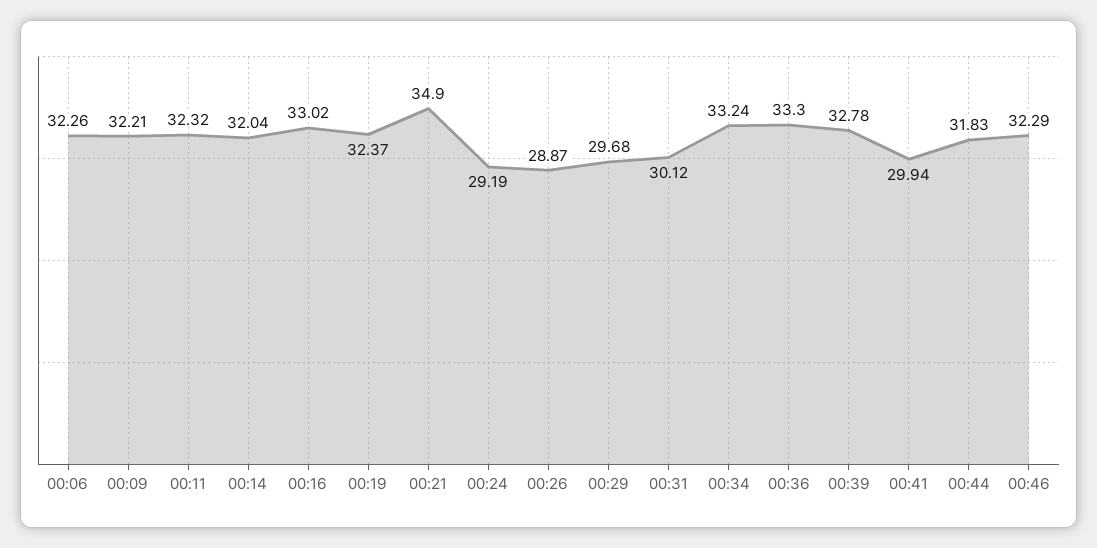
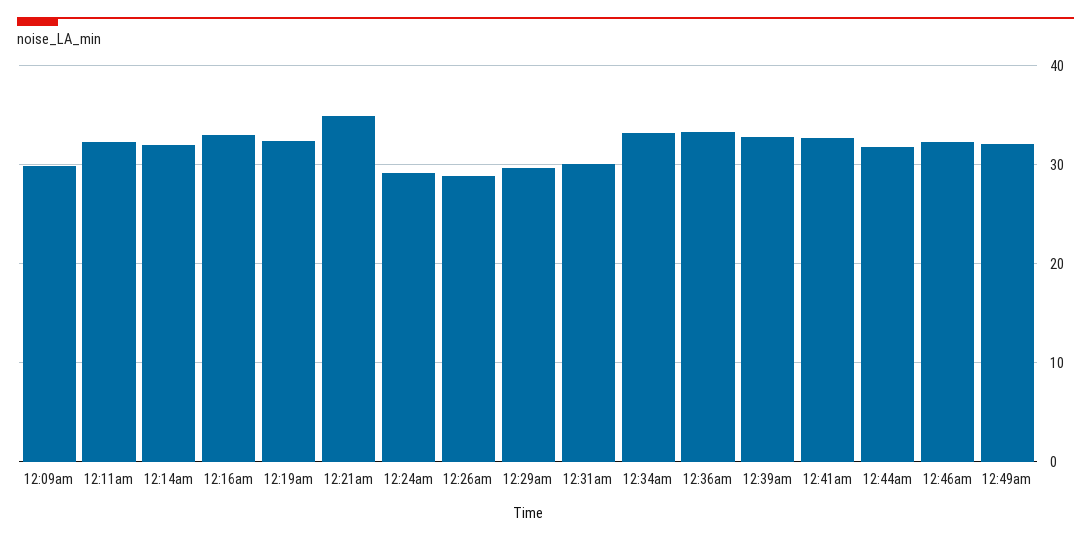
00:06: 32.26 -> none
00:09: 32.21 -> 30
00:41: 29.94 -> 33
12:49am: none -> 32

